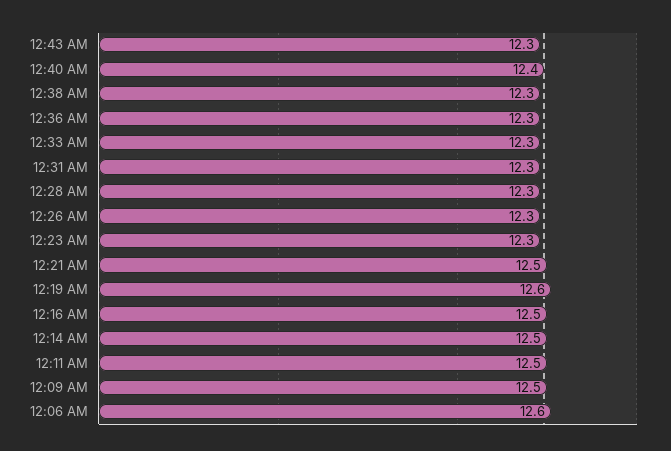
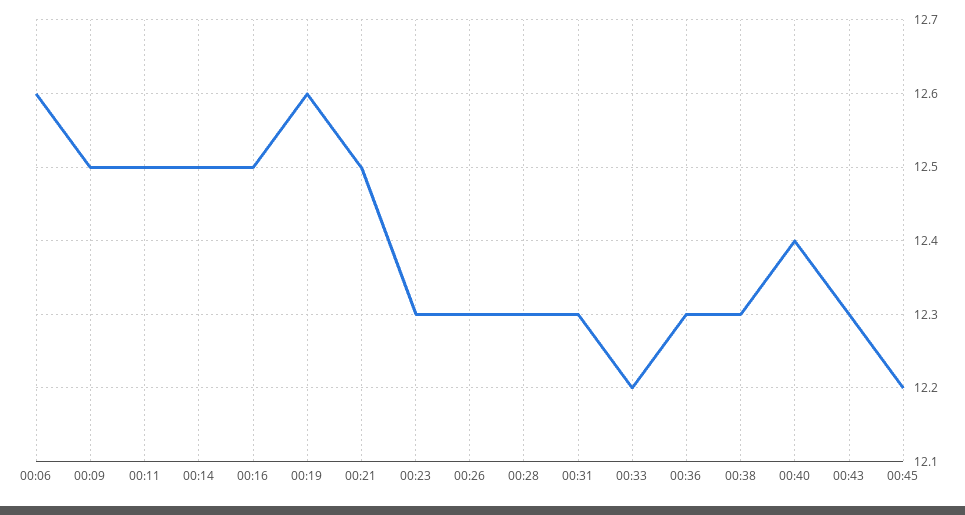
12:33 AM: 12.3 -> 12.2
00:45: none -> 12.2

